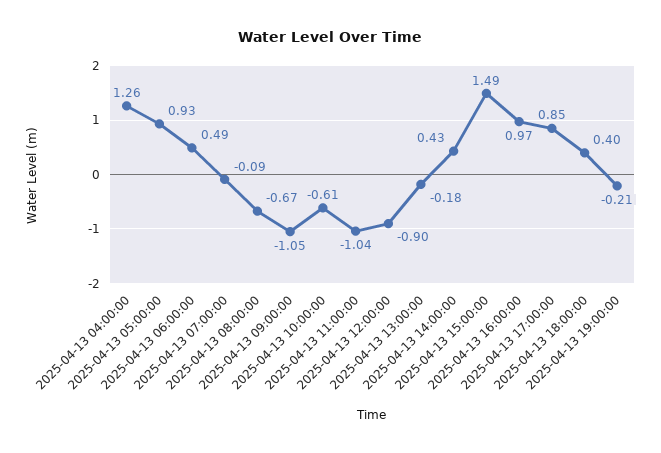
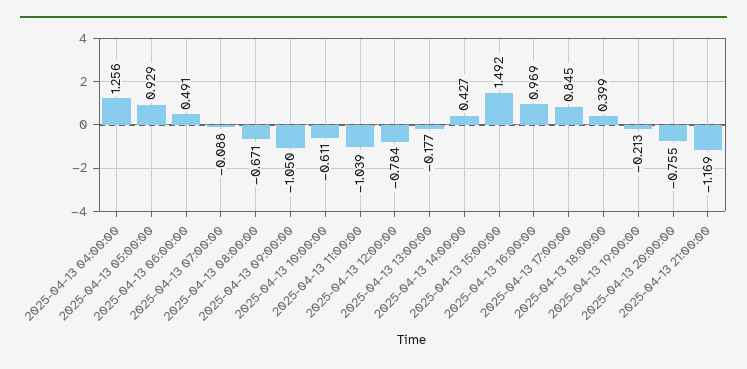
2025-04-13 12:00:00: -0.9 -> -0.784
2025-04-13 20:00:00: none -> -0.755
2025-04-13 21:00:00: none -> -1.169

